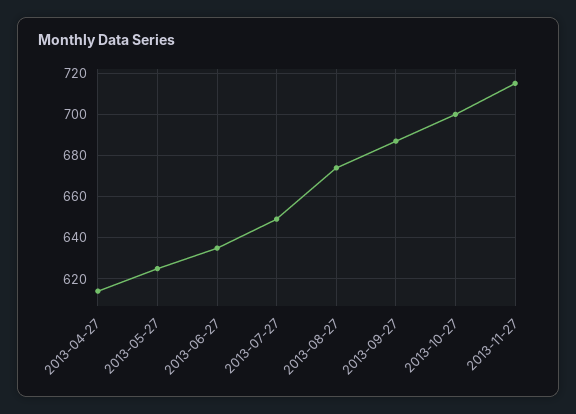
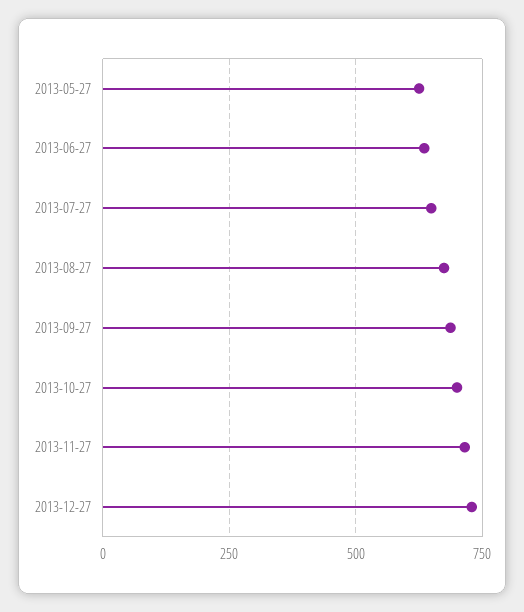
2013-04-27: 615 -> none
2013-12-27: none -> 725

